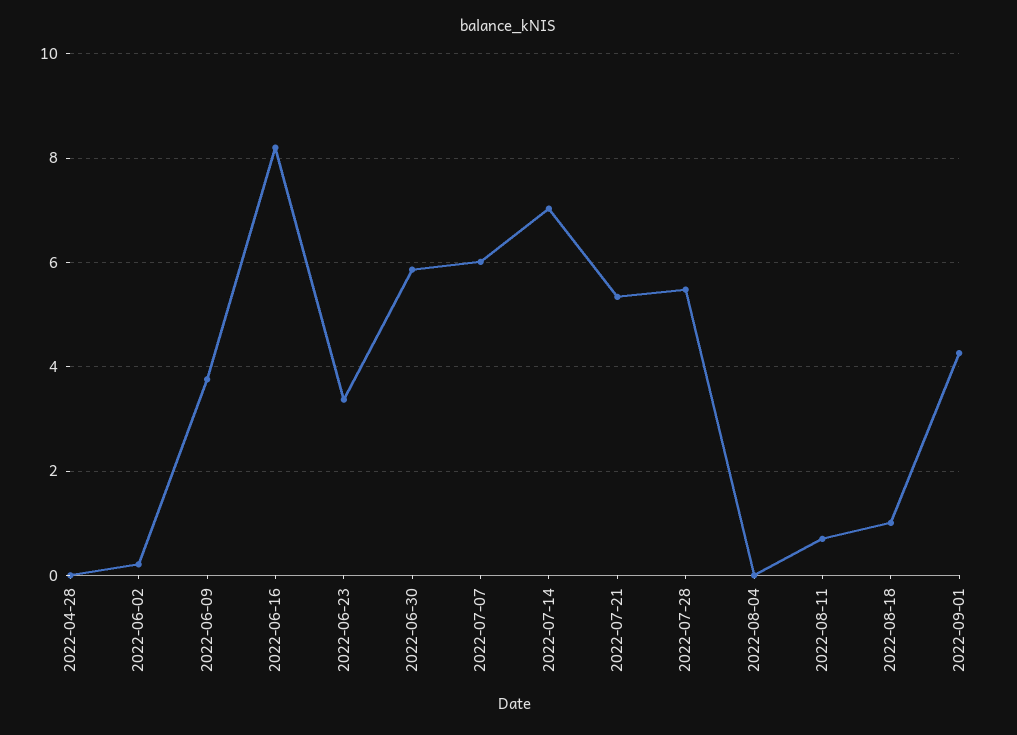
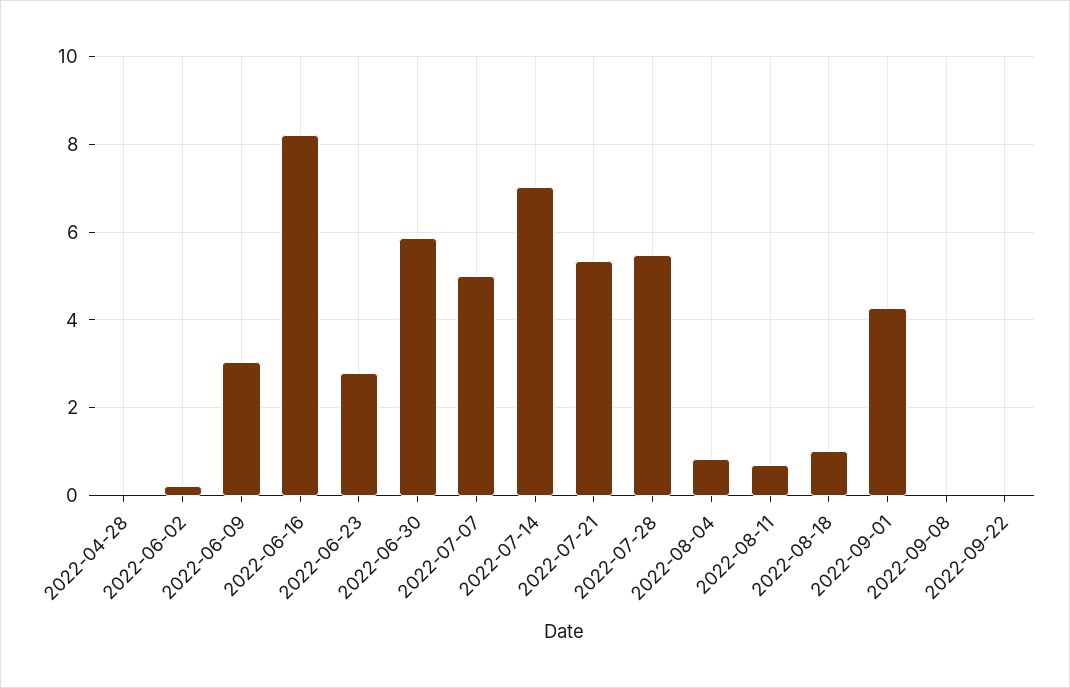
2022-06-09: 3.8 -> 3
2022-06-23: 3.4 -> 2.8
2022-07-07: 6 -> 5
2022-08-04: 0 -> 0.8
2022-09-08: none -> 0
2022-09-22: none -> 0

